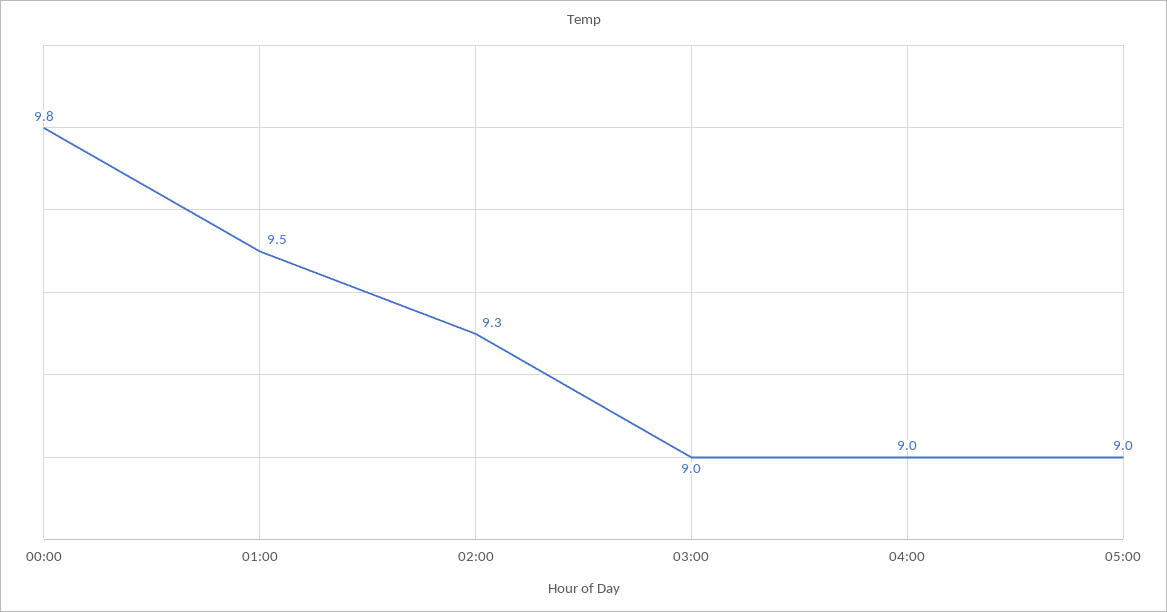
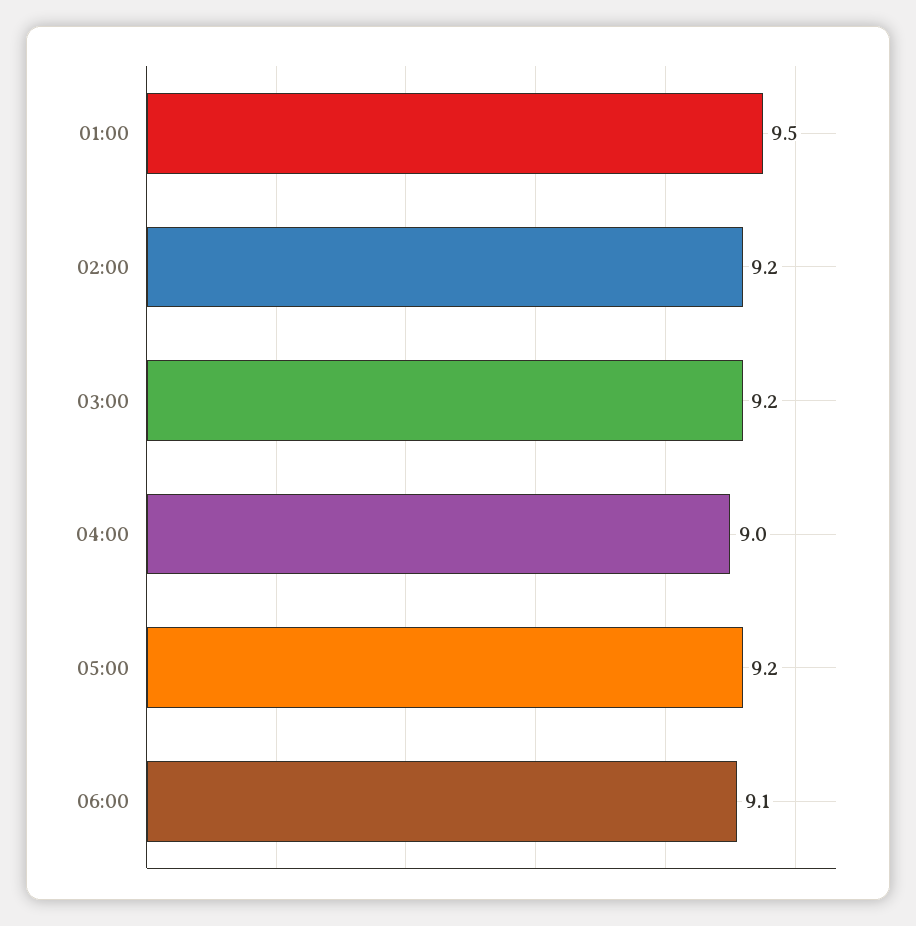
00:00: 9.8 -> none
02:00: 9.3 -> 9.2
03:00: 9 -> 9.2
05:00: 9 -> 9.2
06:00: none -> 9.1

